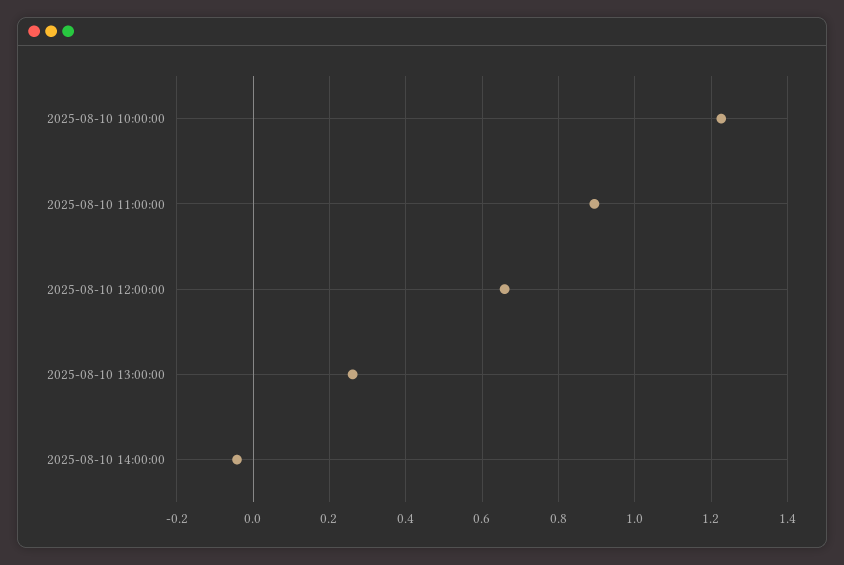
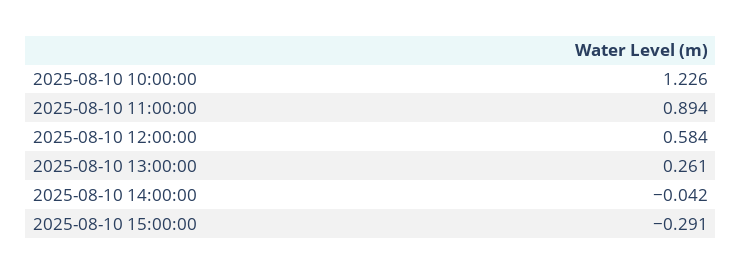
2025-08-10 12:00:00: 0.66 -> 0.584
2025-08-10 15:00:00: none -> -0.291

